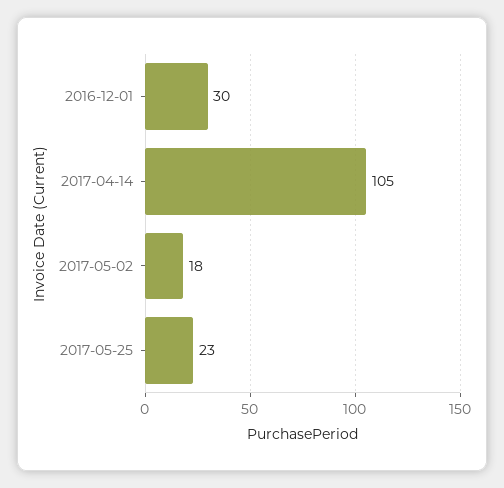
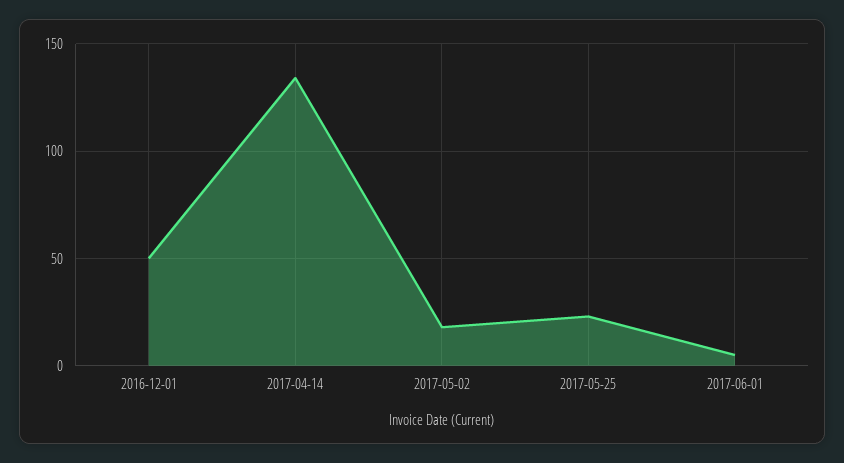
2016-12-01: 30 -> 50
2017-04-14: 105 -> 135
2017-06-01: none -> 5

